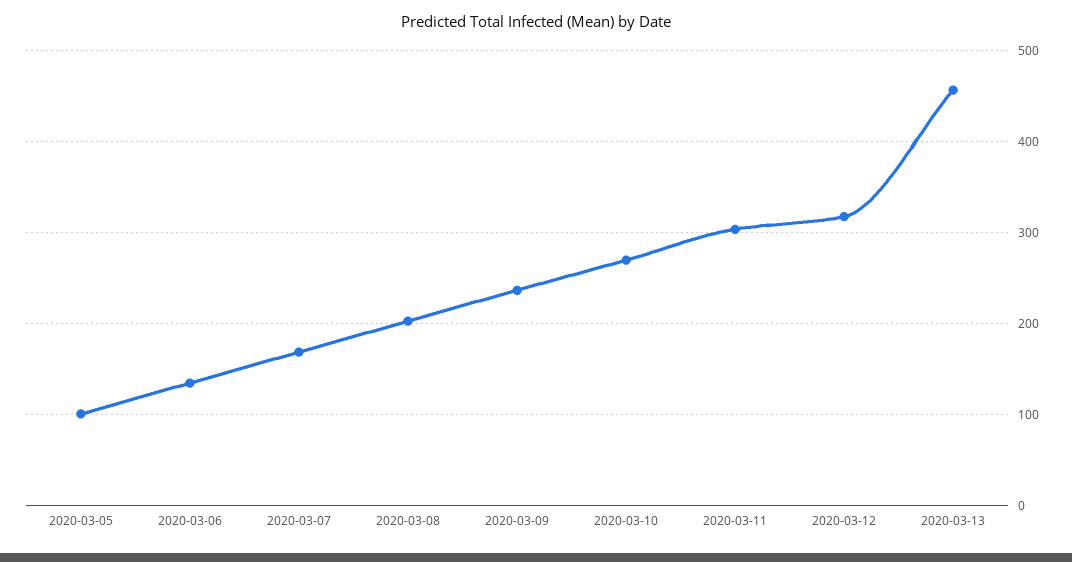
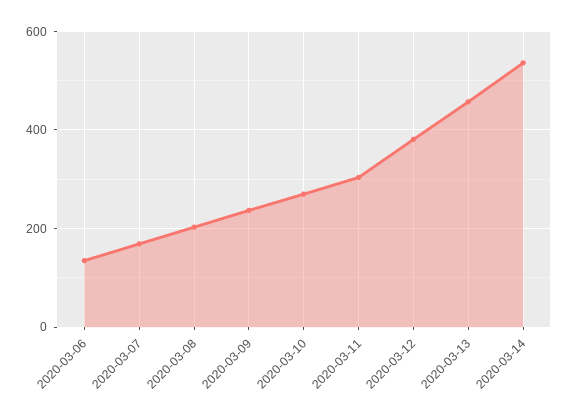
2020-03-05: 100 -> none
2020-03-12: 320 -> 380
2020-03-14: none -> 540

